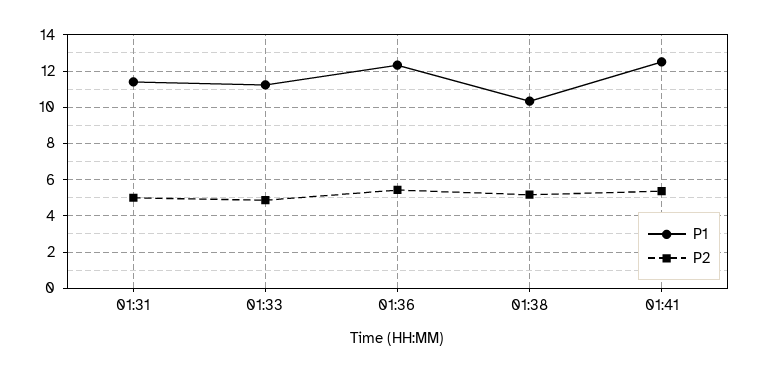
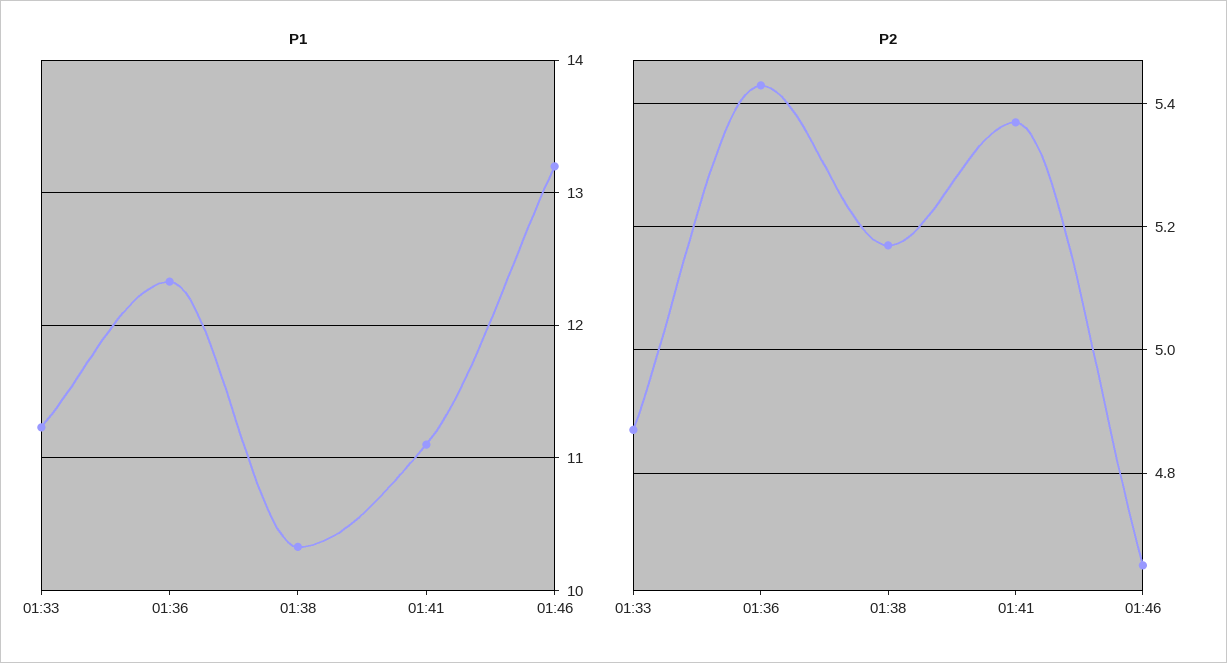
P1, 01:31: 11.5 -> none
P2, 01:31: 5 -> none
P1, 01:41: 12.5 -> 11.1
P1, 01:46: none -> 13.2
P2, 01:46: none -> 4.65

